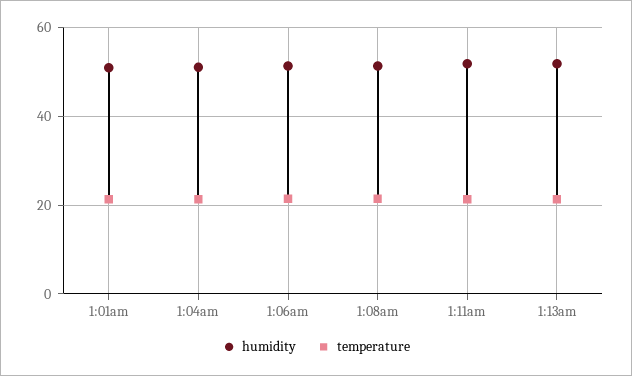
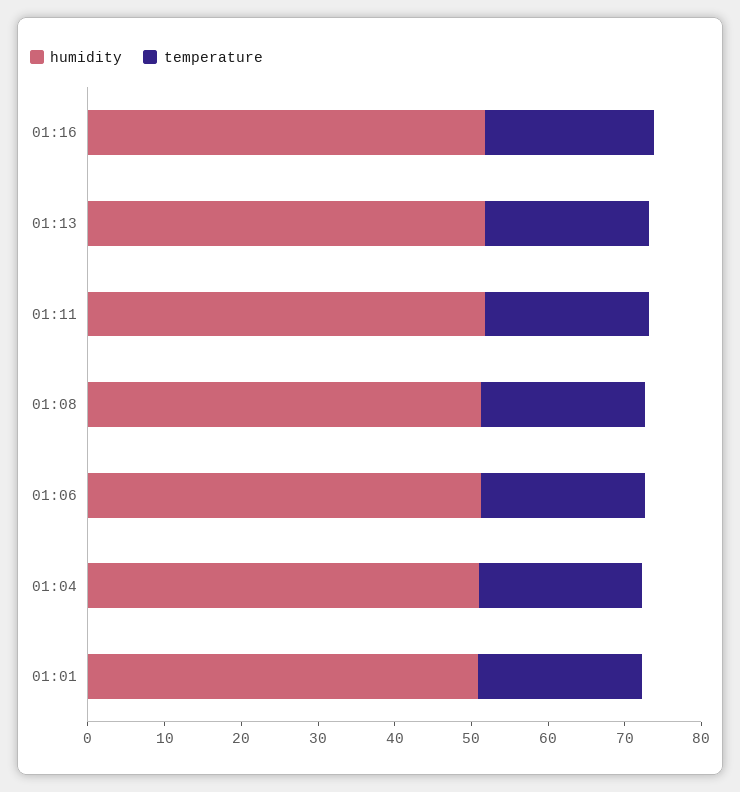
humidity, 01:16: none -> 52
temperature, 01:16: none -> 22

